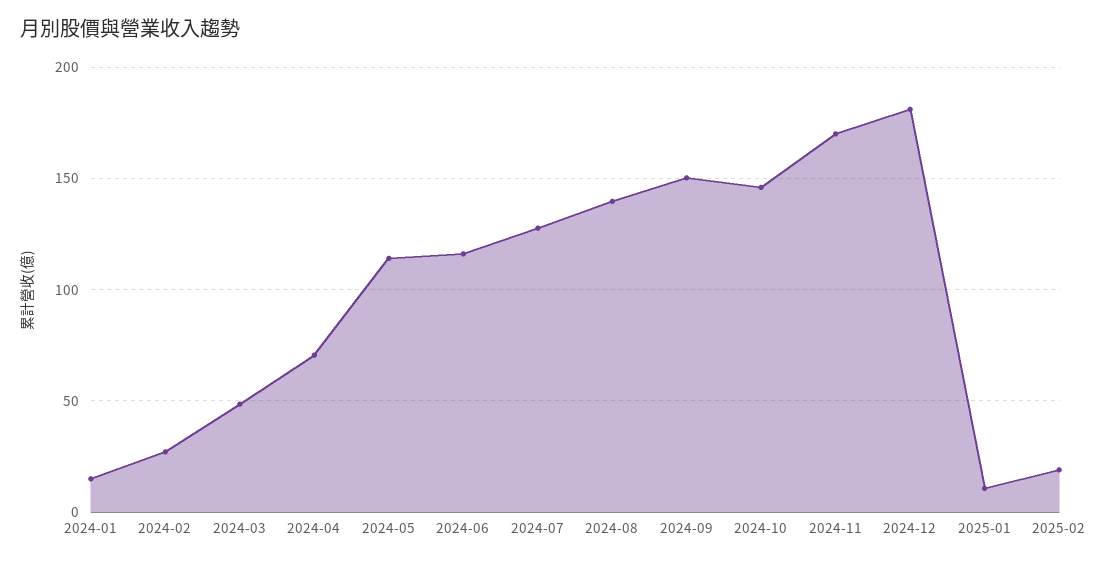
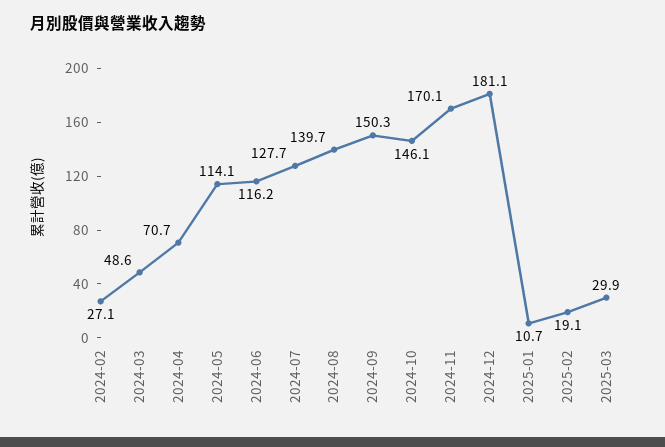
2024-01: 15 -> none
2025-03: none -> 29.9

